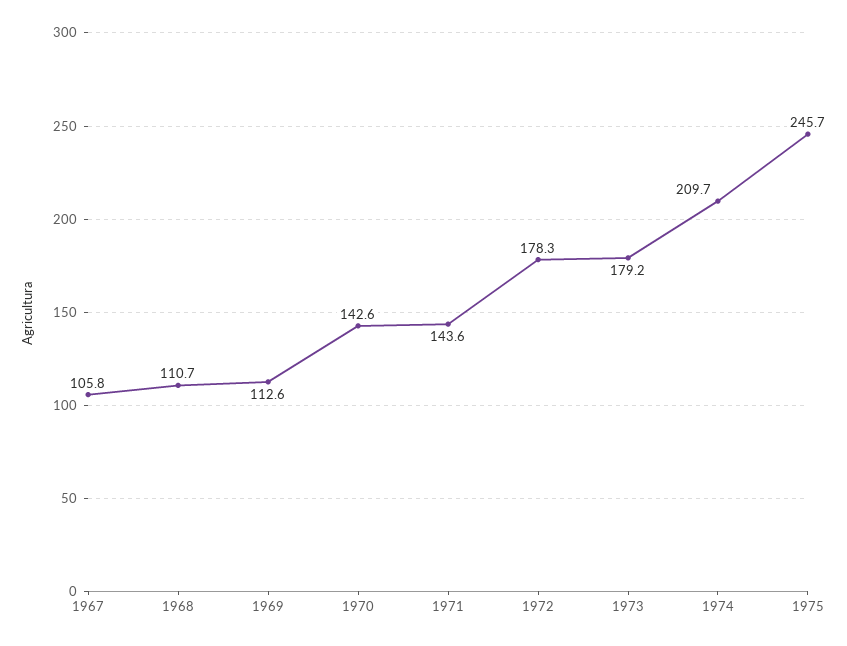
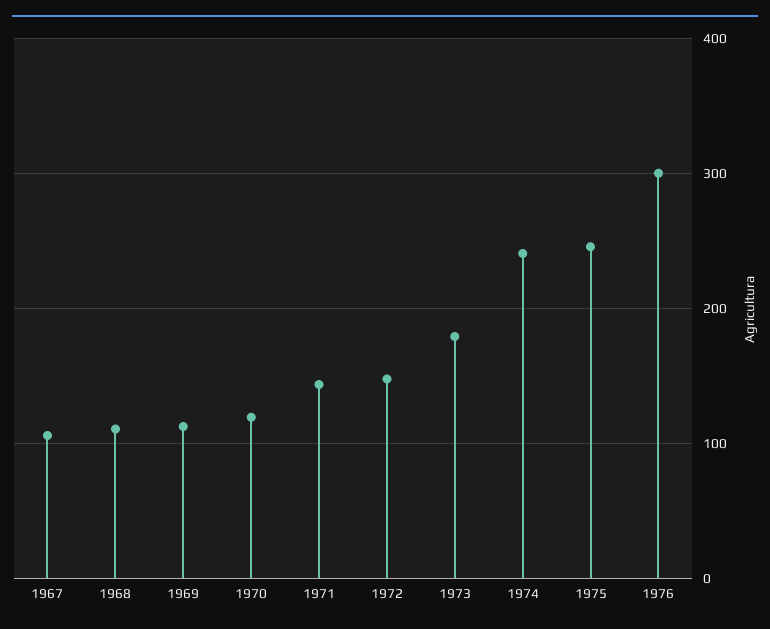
1970: 142.6 -> 120
1972: 178.3 -> 150
1974: 209.7 -> 240
1976: none -> 300

